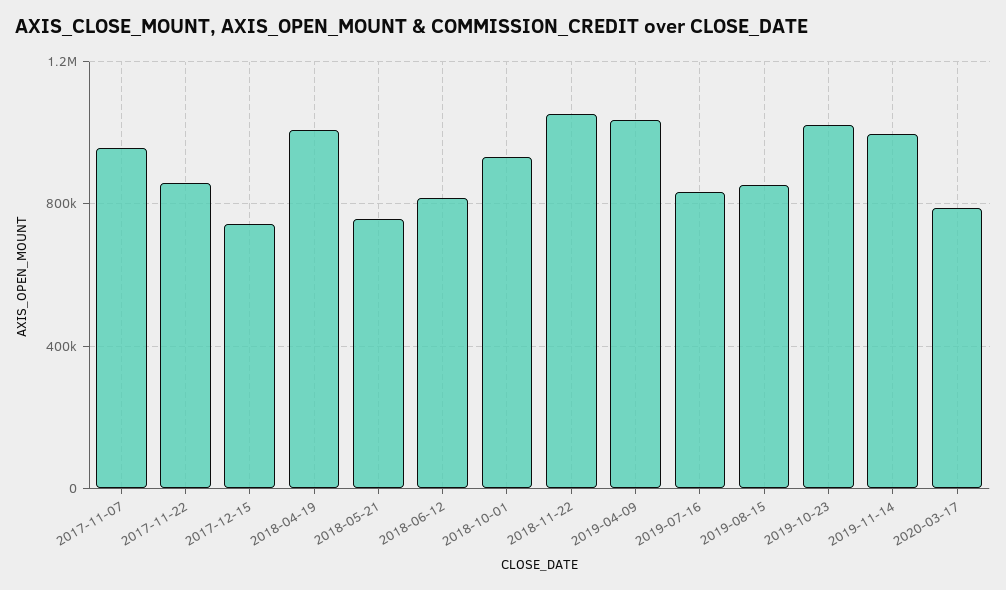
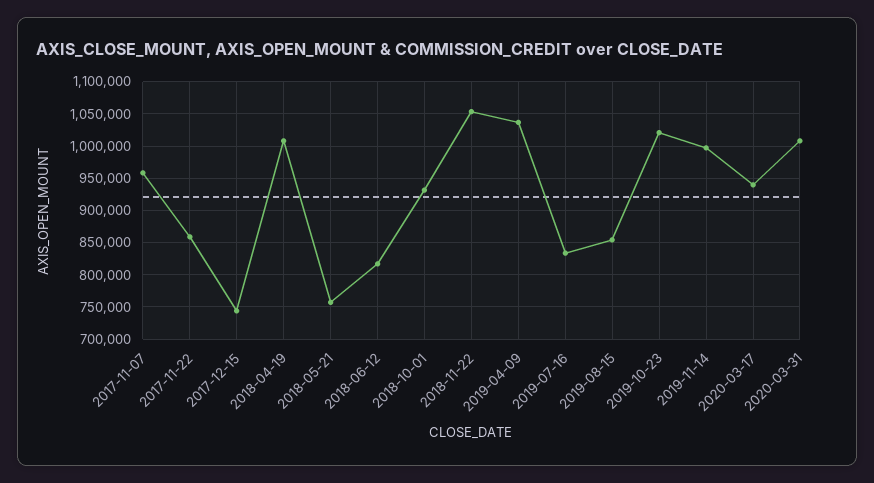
2020-03-17: 800000 -> 940000
2020-03-31: none -> 1010000

